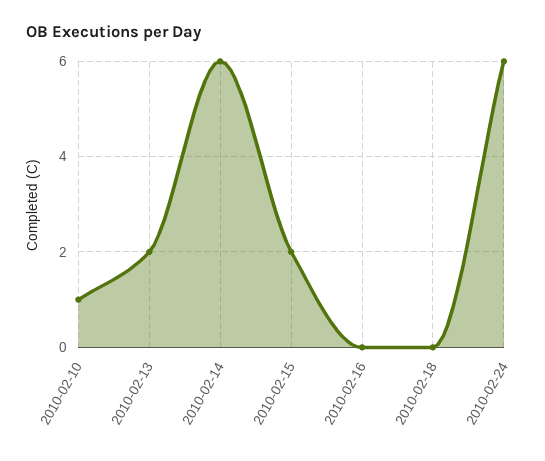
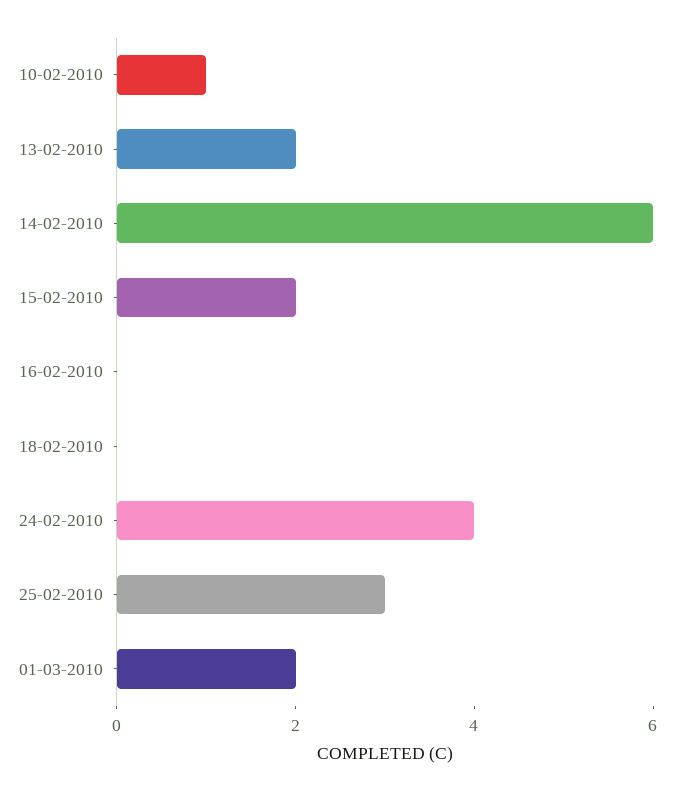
2010-02-24: 6 -> 4
25-02-2010: none -> 3
01-03-2010: none -> 2

